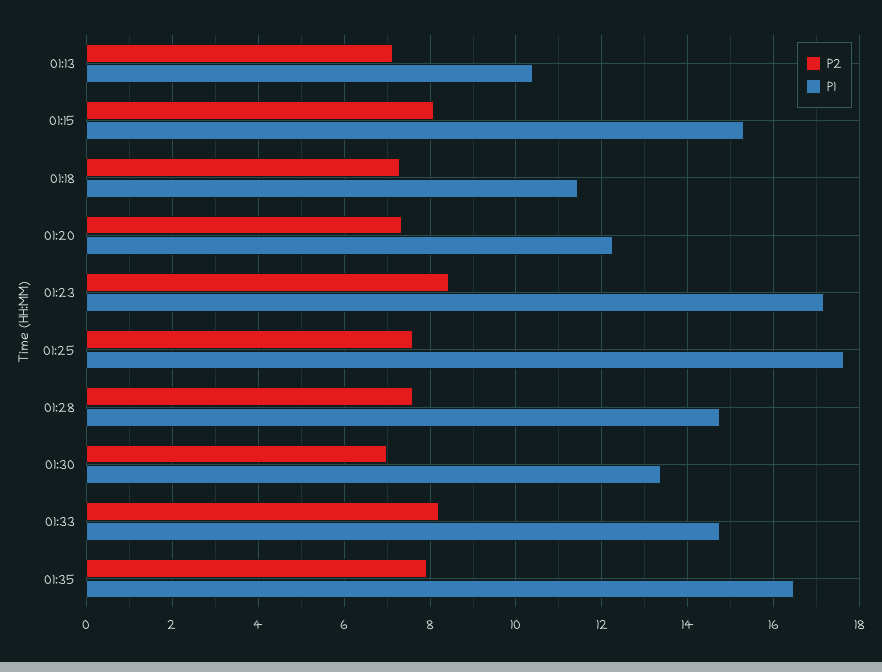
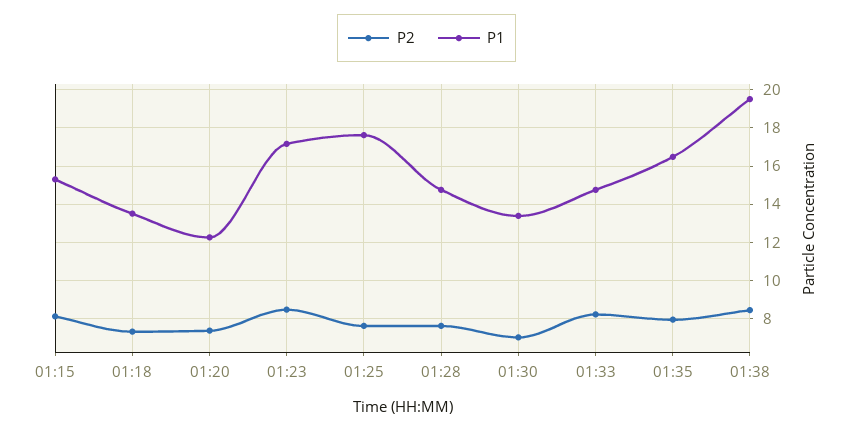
P2, 01:13: 7.2 -> none
P1, 01:13: 10.4 -> none
P1, 01:18: 11.4 -> 13.5
P2, 01:38: none -> 8.5
P1, 01:38: none -> 19.5

